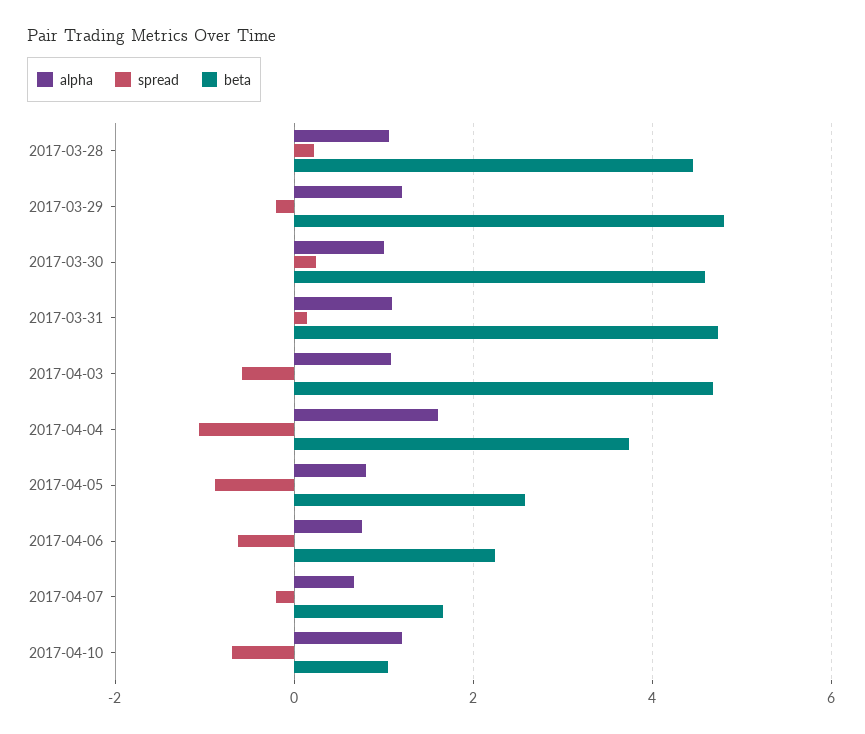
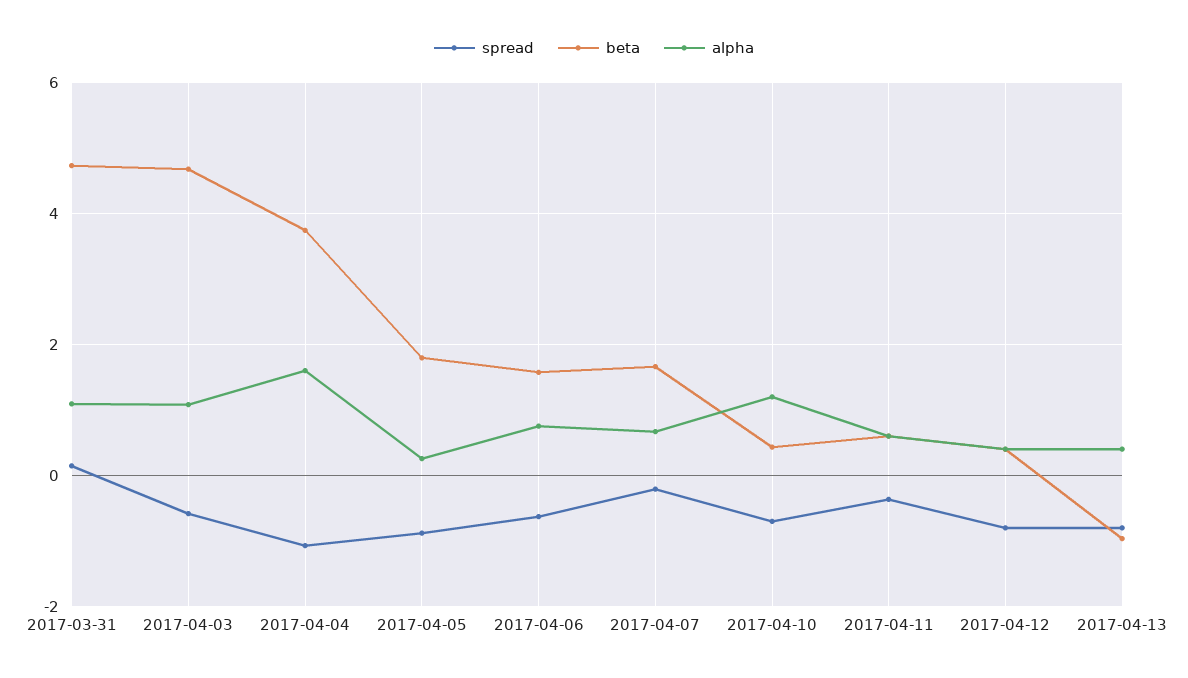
alpha, 2017-03-28: 1 -> none
spread, 2017-03-28: 0.2 -> none
beta, 2017-03-28: 4.4 -> none
alpha, 2017-03-29: 1.2 -> none
spread, 2017-03-29: -0.2 -> none
beta, 2017-03-29: 4.8 -> none
alpha, 2017-03-30: 1 -> none
spread, 2017-03-30: 0.2 -> none
beta, 2017-03-30: 4.6 -> none
alpha, 2017-04-05: 0.8 -> 0.2
beta, 2017-04-05: 2.6 -> 1.8
beta, 2017-04-06: 2.2 -> 1.6
beta, 2017-04-10: 1 -> 0.4
spread, 2017-04-11: none -> -0.4
beta, 2017-04-11: none -> 0.6
alpha, 2017-04-11: none -> 0.6
spread, 2017-04-12: none -> -0.8
beta, 2017-04-12: none -> 0.4
alpha, 2017-04-12: none -> 0.4
spread, 2017-04-13: none -> -0.8
beta, 2017-04-13: none -> -1
alpha, 2017-04-13: none -> 0.4

